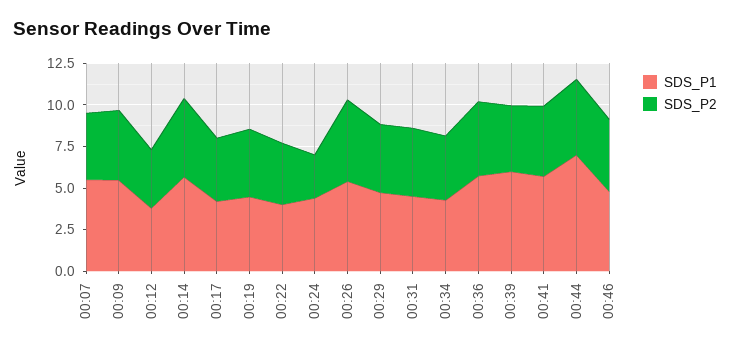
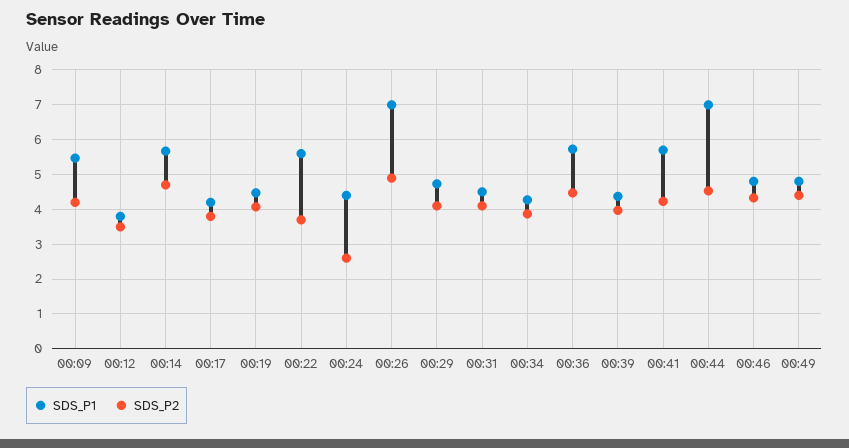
SDS_P1, 00:07: 5.5 -> none
SDS_P2, 00:07: 4 -> none
SDS_P1, 00:22: 4 -> 5.6
SDS_P1, 00:26: 5.5 -> 7
SDS_P1, 00:39: 6 -> 4.4
SDS_P1, 00:49: none -> 4.8
SDS_P2, 00:49: none -> 4.4

